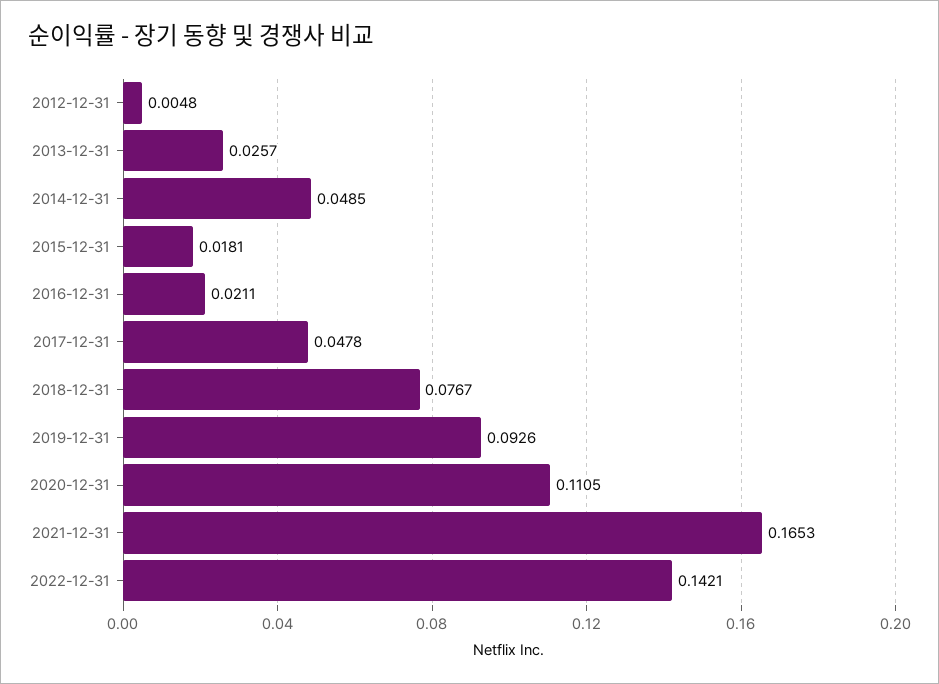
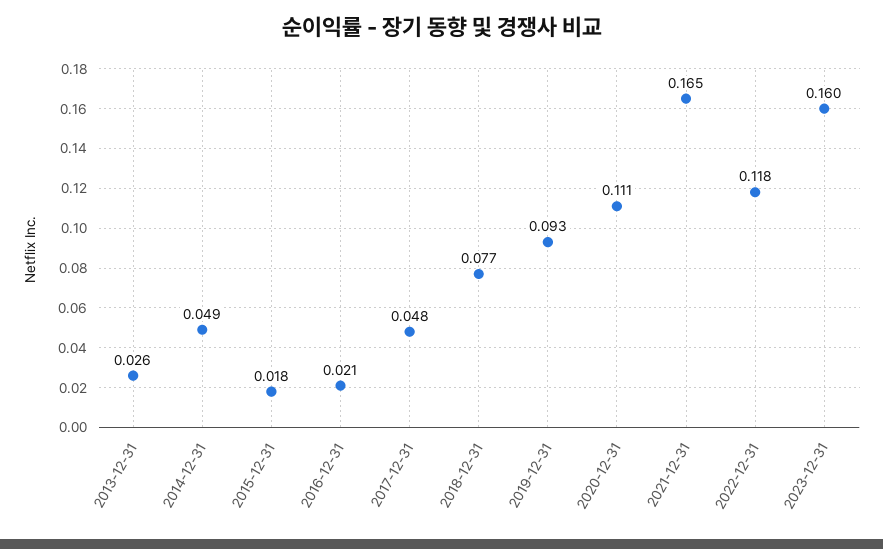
2012-12-31: 0.0048 -> none
2022-12-31: 0.1421 -> 0.118
2023-12-31: none -> 0.16

